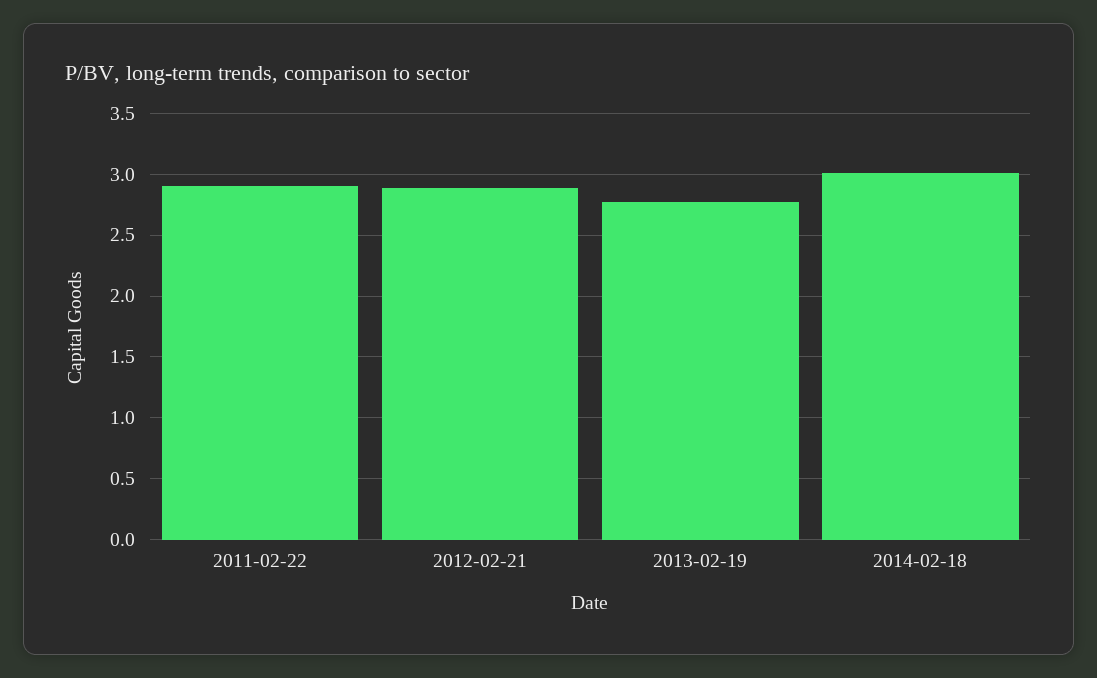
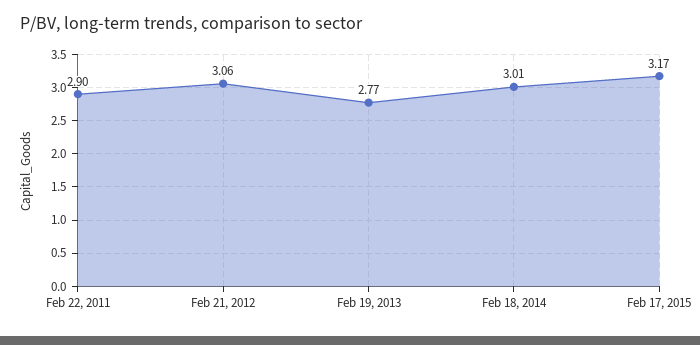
2012-02-21: 2.9 -> 3.06
Feb 17, 2015: none -> 3.17

